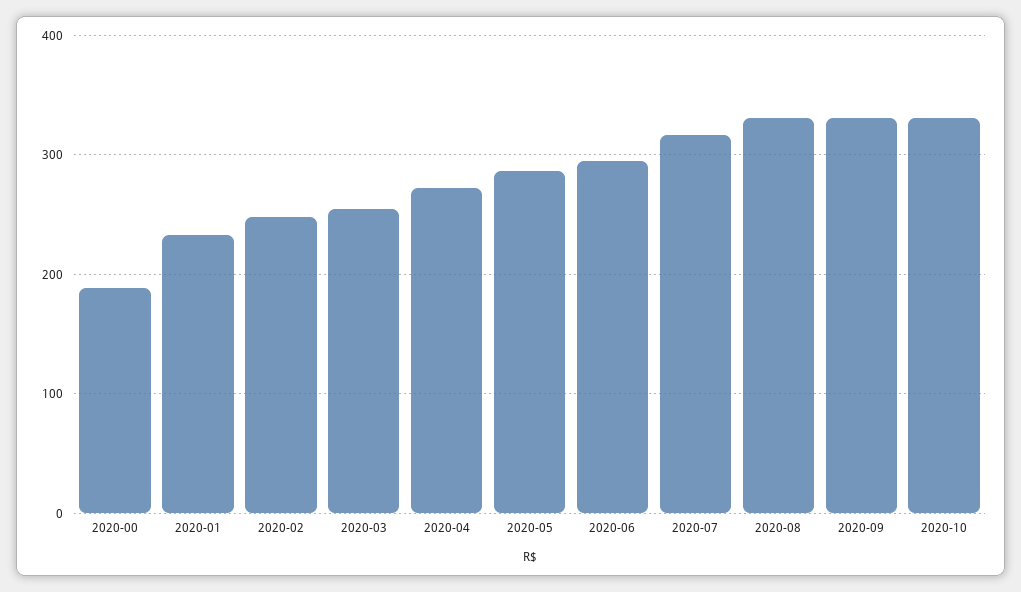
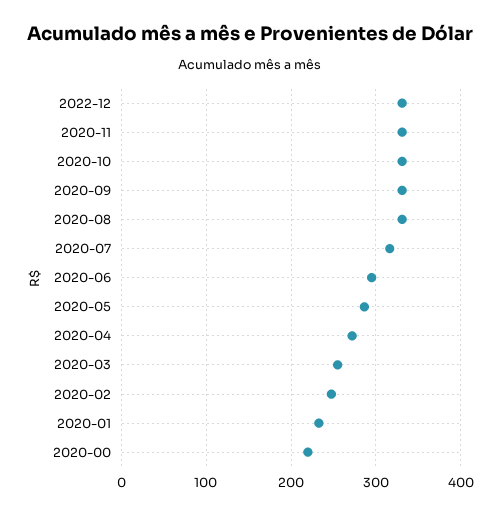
2020-00: 190 -> 220
2022-12: none -> 330
2020-11: none -> 330

